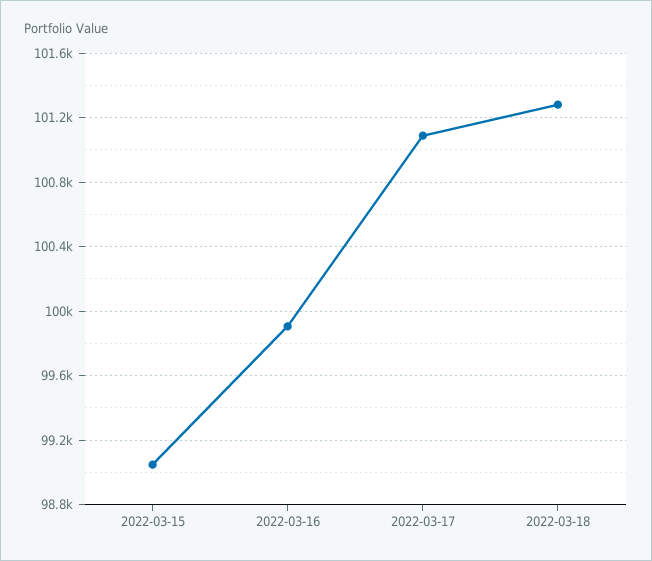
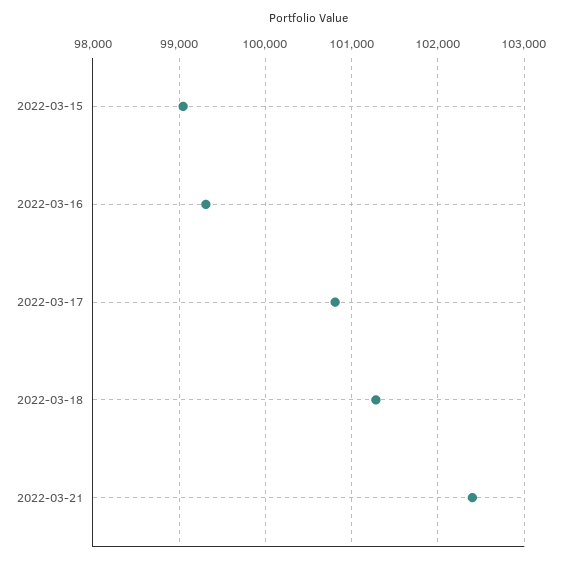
2022-03-16: 99900 -> 99300
2022-03-17: 101100 -> 100800
2022-03-21: none -> 102400

